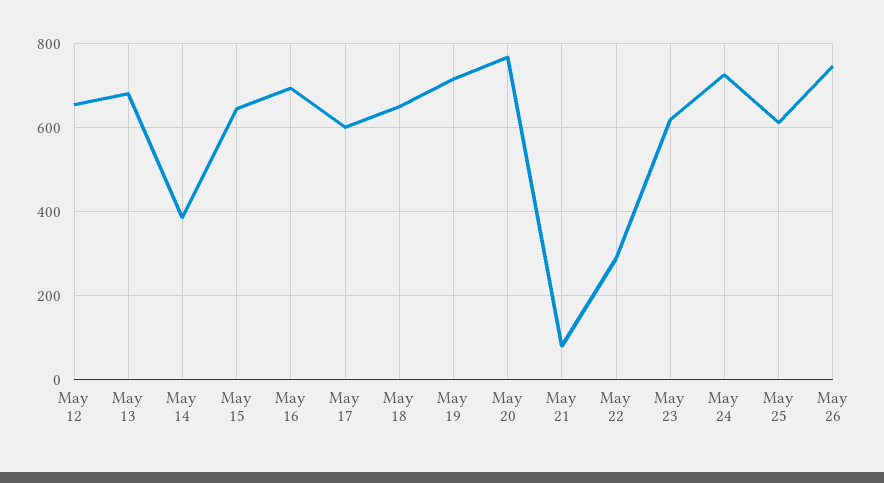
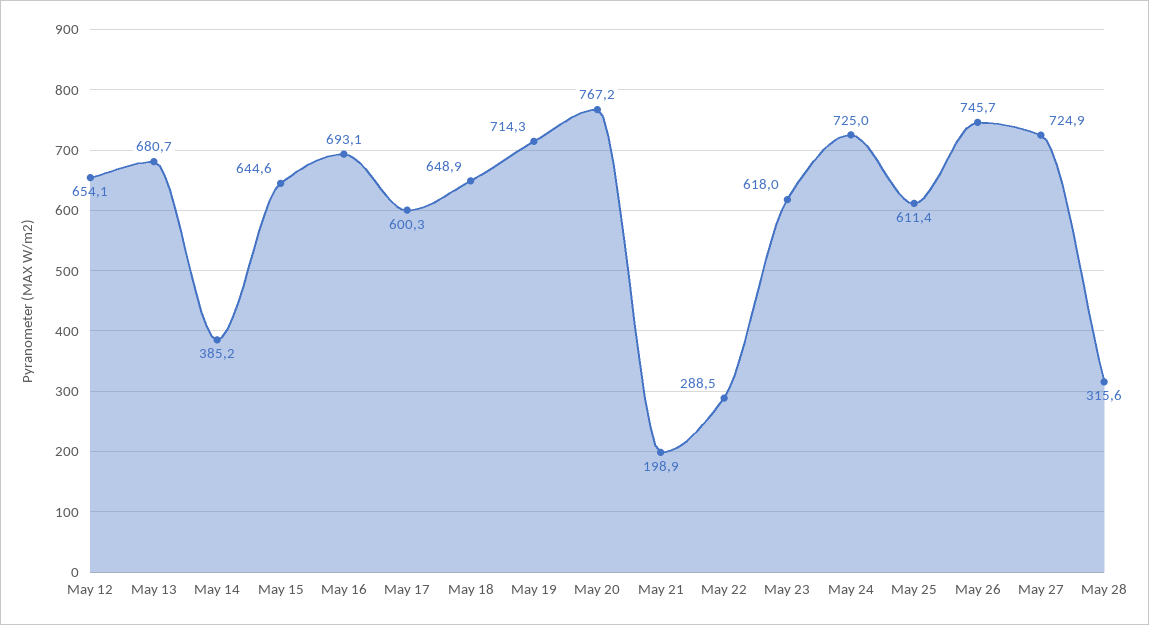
May 21: 80 -> 198.9
May 27: none -> 724.9
May 28: none -> 315.6

